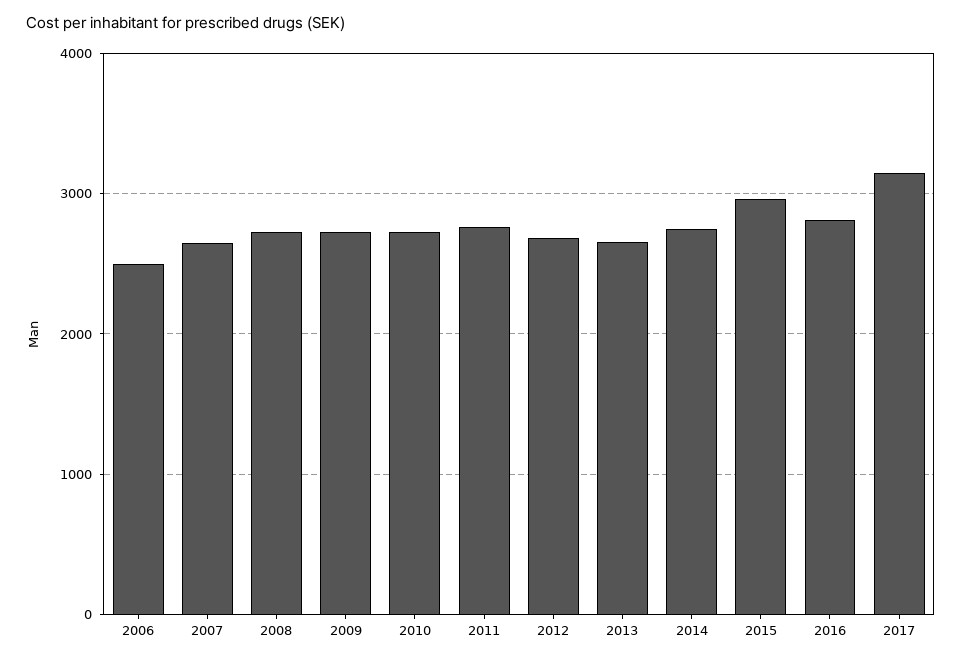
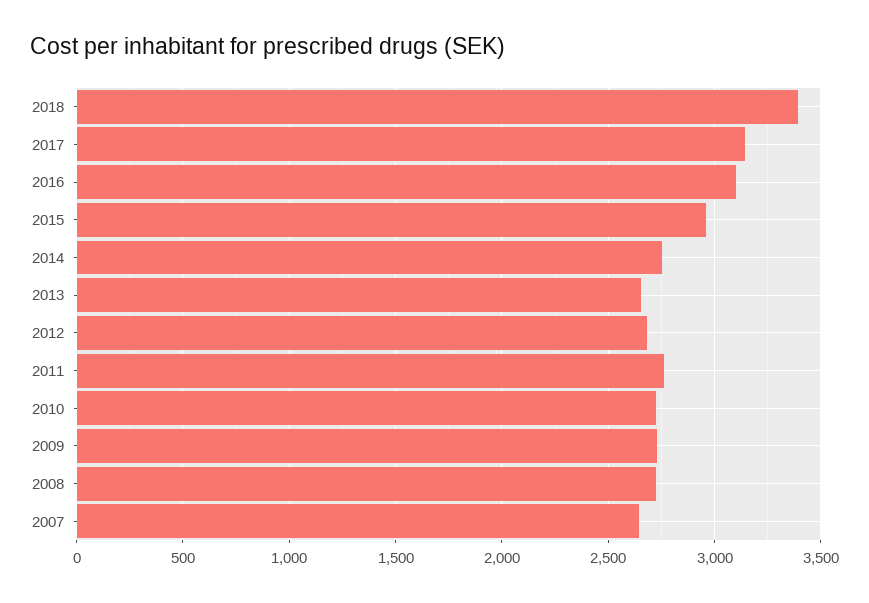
2006: 2500 -> none
2016: 2800 -> 3100
2018: none -> 3400

